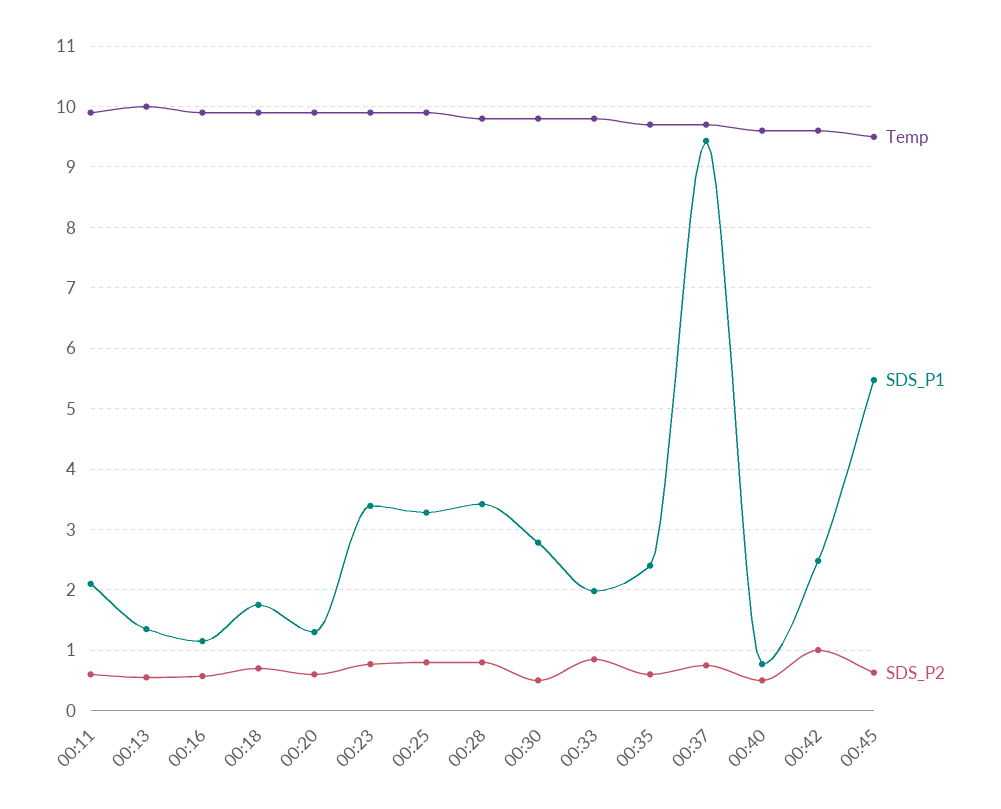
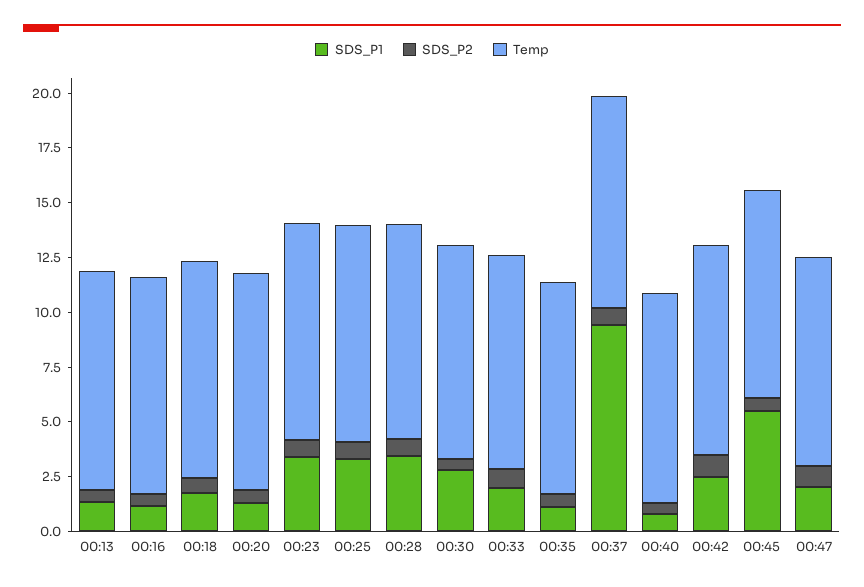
Temp, 00:11: 9.9 -> none
SDS_P1, 00:11: 2.1 -> none
SDS_P2, 00:11: 0.6 -> none
SDS_P1, 00:35: 2.4 -> 1
SDS_P1, 00:47: none -> 2
SDS_P2, 00:47: none -> 1
Temp, 00:47: none -> 9.5

